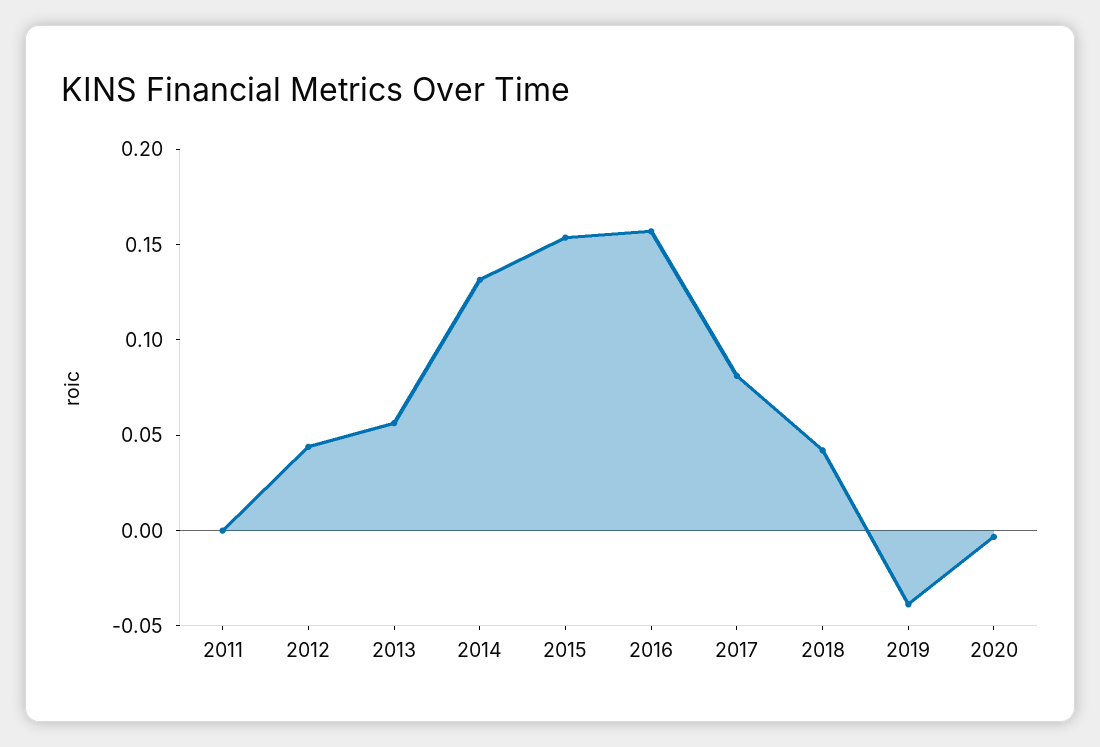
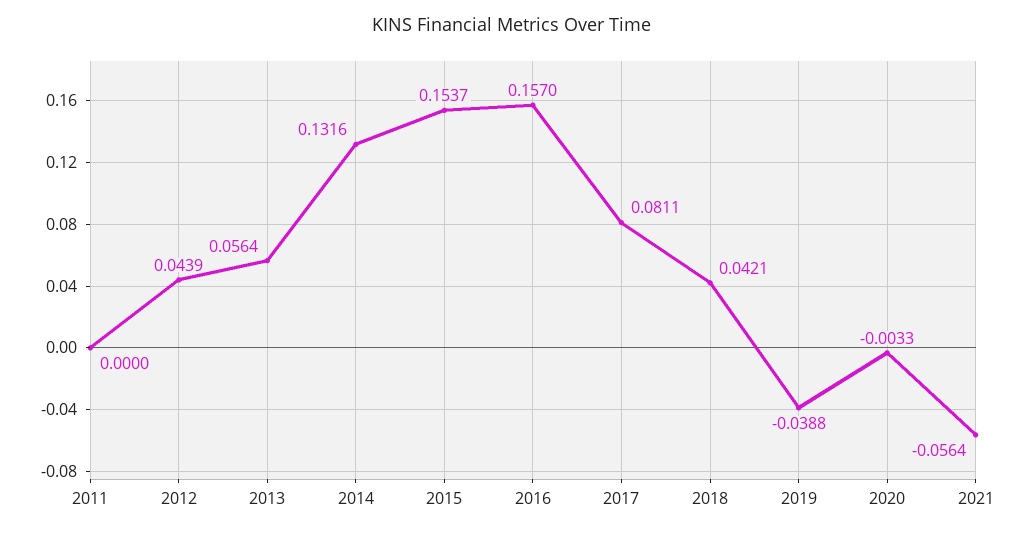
2021: none -> -0.0564

